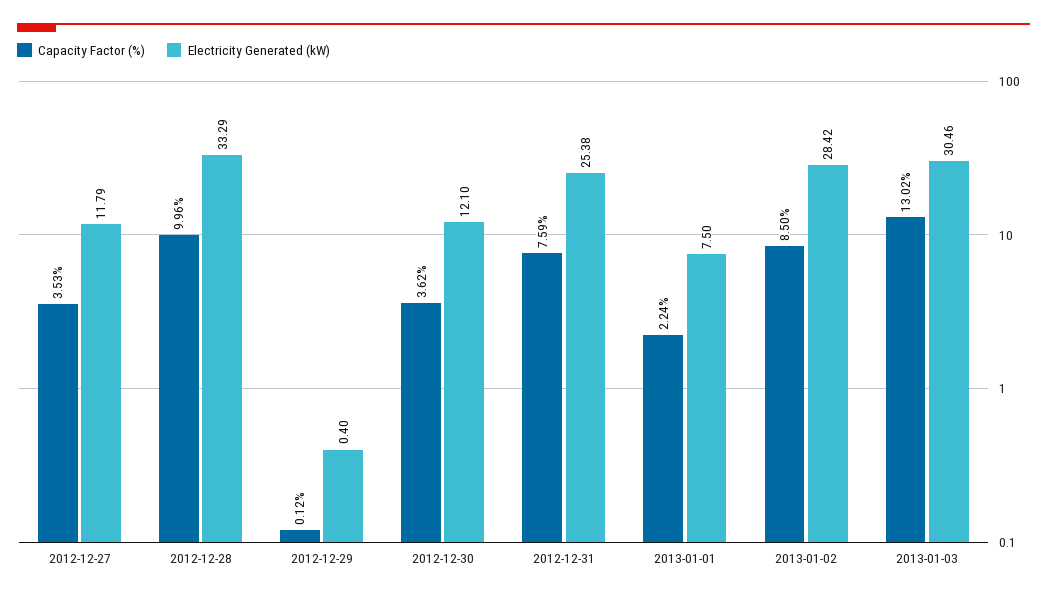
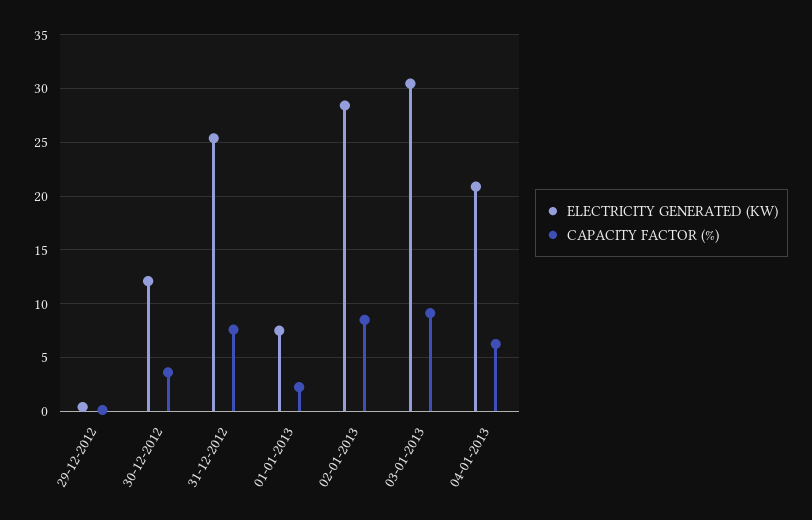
Capacity Factor (%), 2012-12-27: 3.53 -> none
Electricity Generated (kW), 2012-12-27: 11.79 -> none
Capacity Factor (%), 2012-12-28: 9.96 -> none
Electricity Generated (kW), 2012-12-28: 33.29 -> none
Capacity Factor (%), 2013-01-03: 13.02 -> 9
Electricity Generated (kW), 04-01-2013: none -> 21
Capacity Factor (%), 04-01-2013: none -> 6

